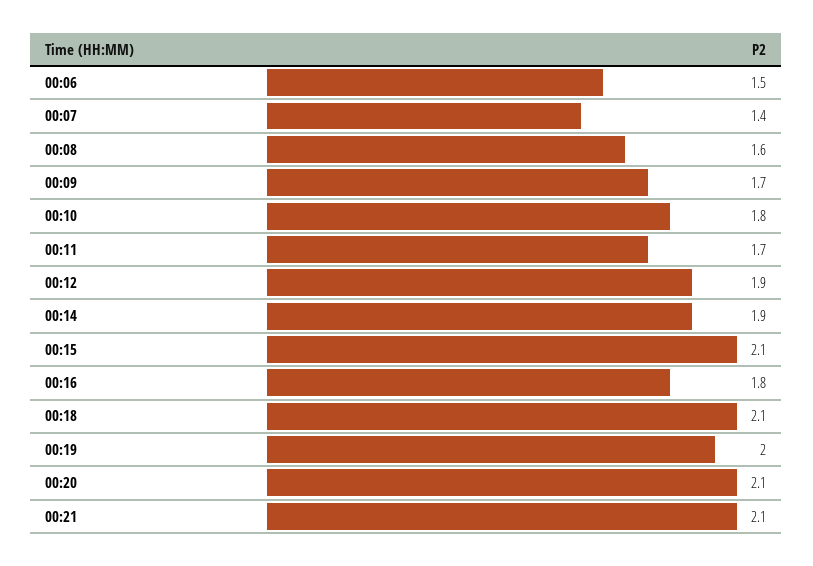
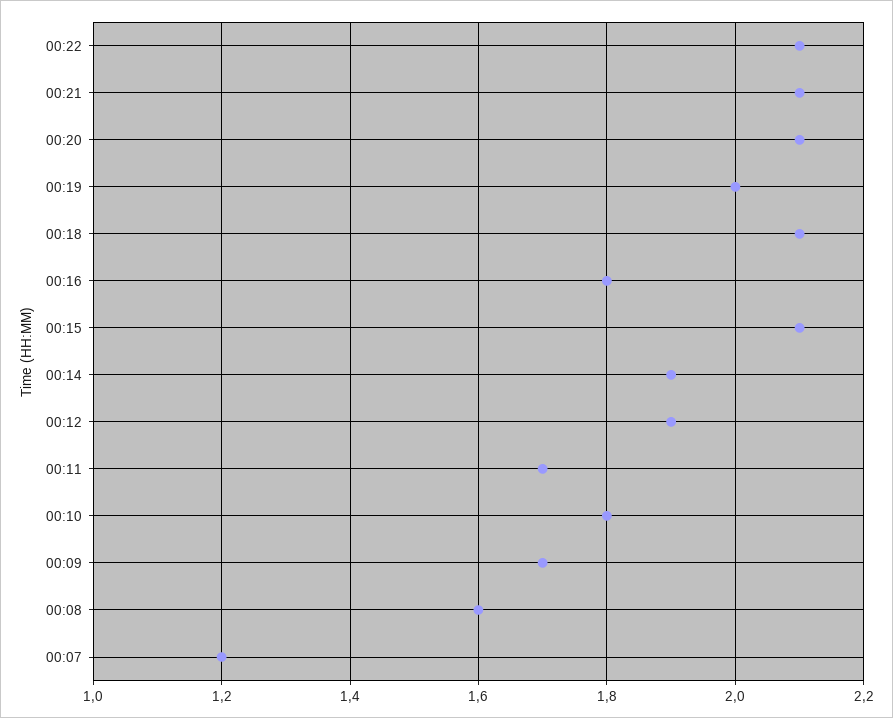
00:06: 1.5 -> none
00:07: 1.4 -> 1.2
00:22: none -> 2.1

